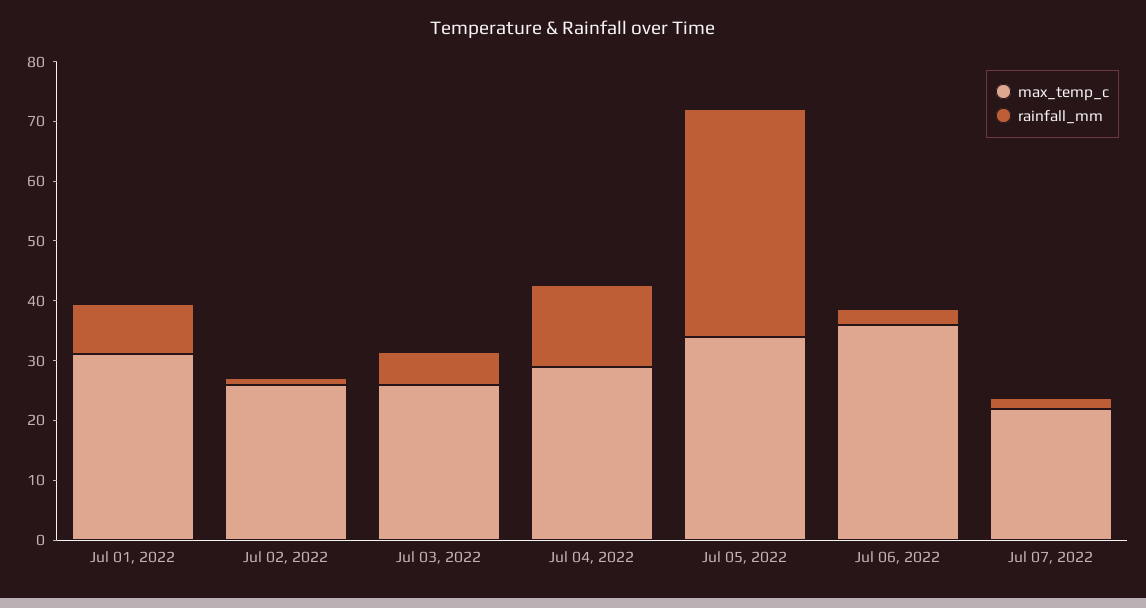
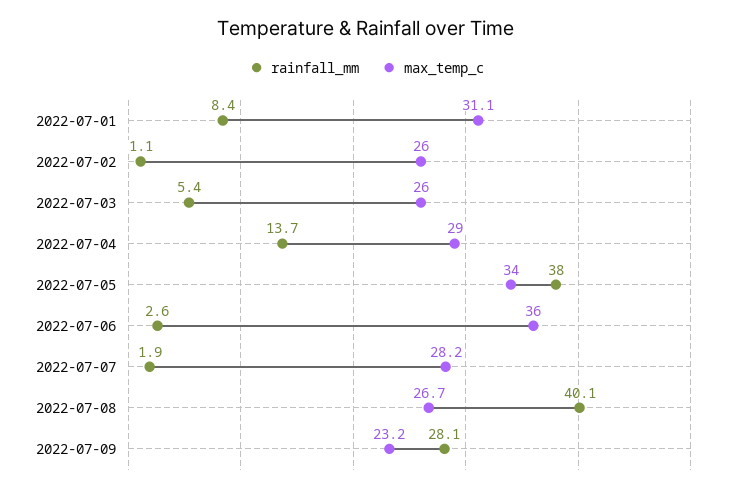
max_temp_c, Jul 07, 2022: 22 -> 28.2
rainfall_mm, 2022-07-08: none -> 40.1
max_temp_c, 2022-07-08: none -> 26.7
rainfall_mm, 2022-07-09: none -> 28.1
max_temp_c, 2022-07-09: none -> 23.2

